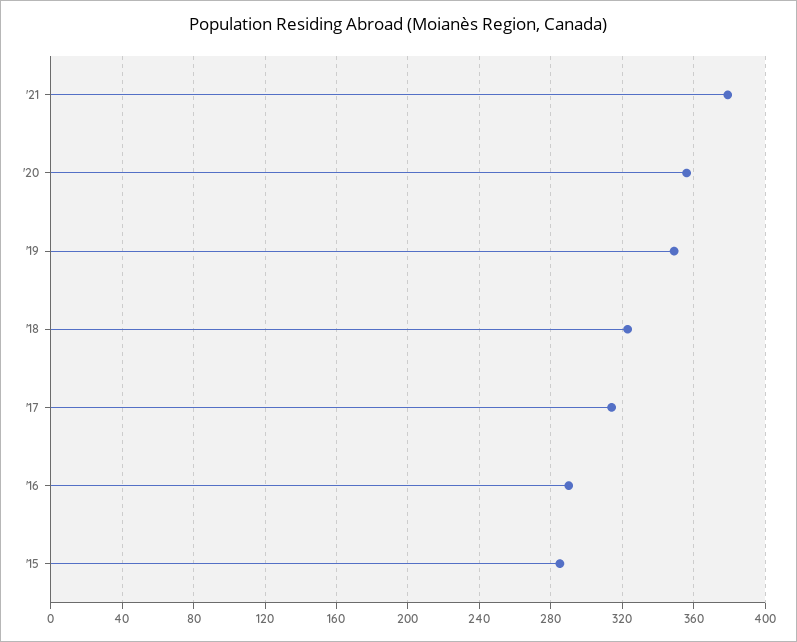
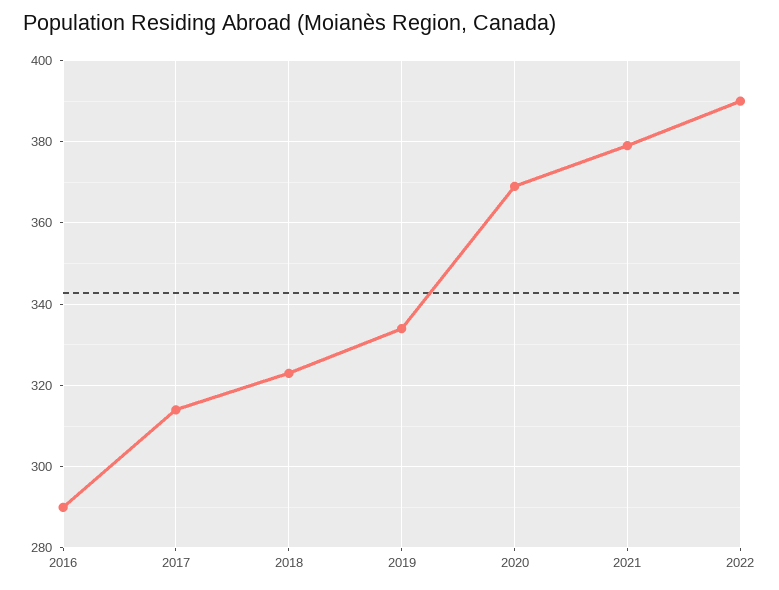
'20: 355 -> 370
'19: 350 -> 335
'15: 285 -> none
2022: none -> 390

